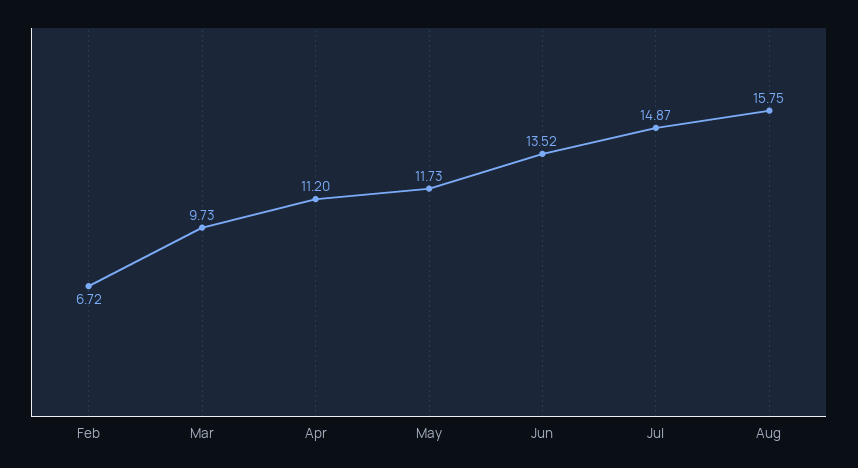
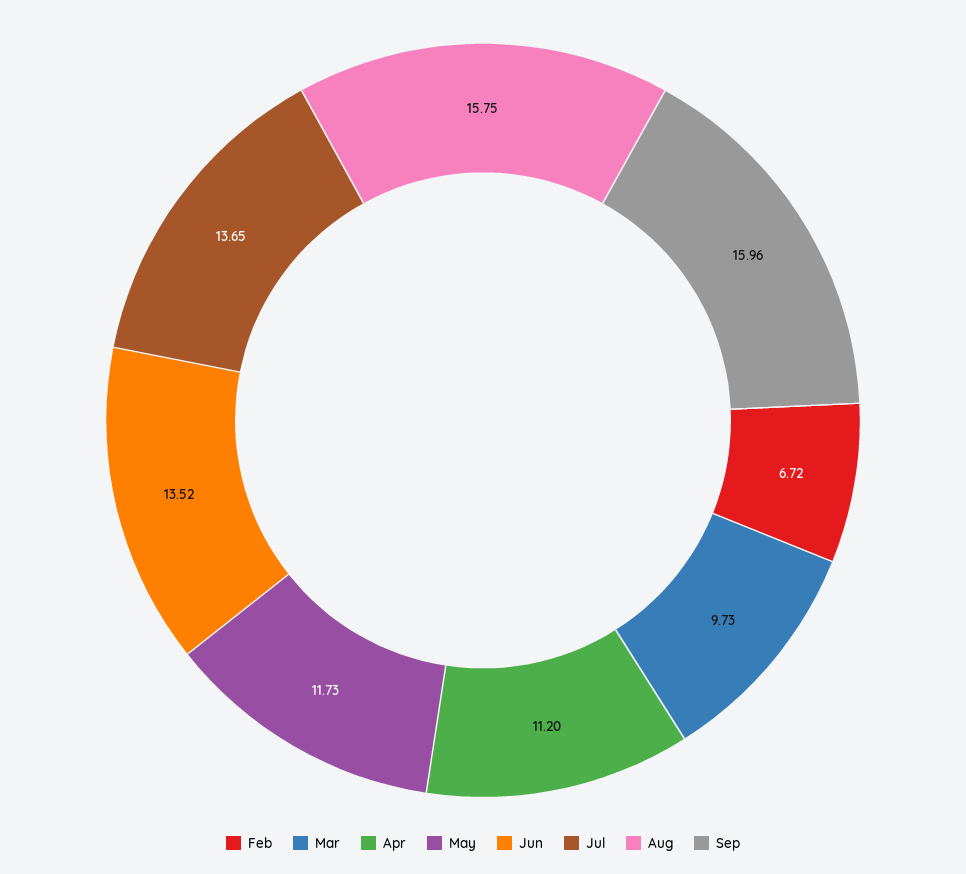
Jul: 14.87 -> 13.65
Sep: none -> 15.96

